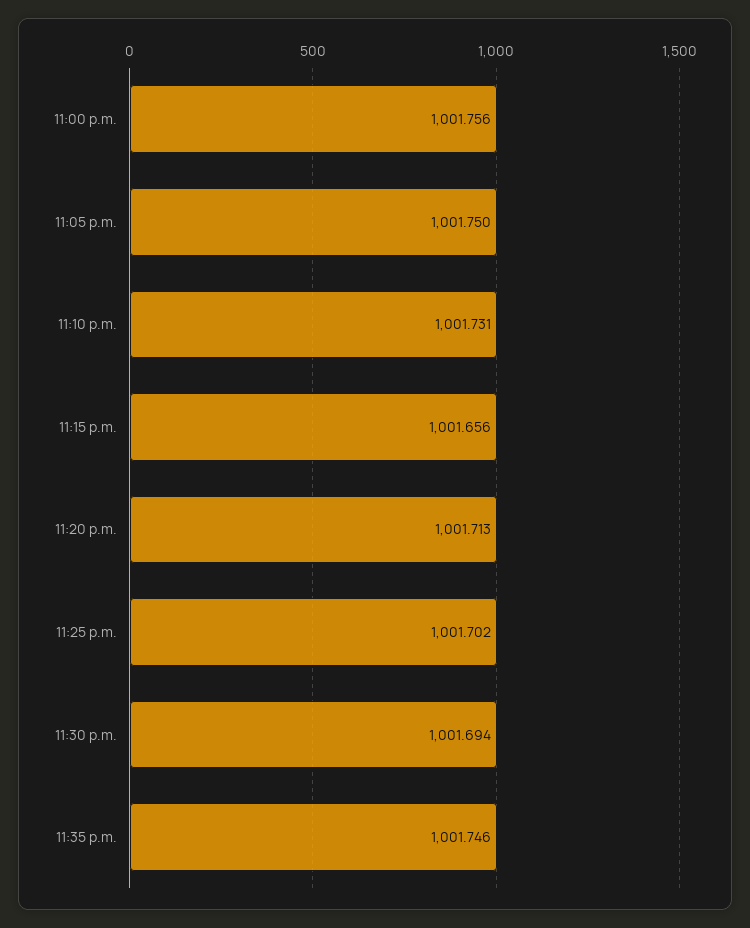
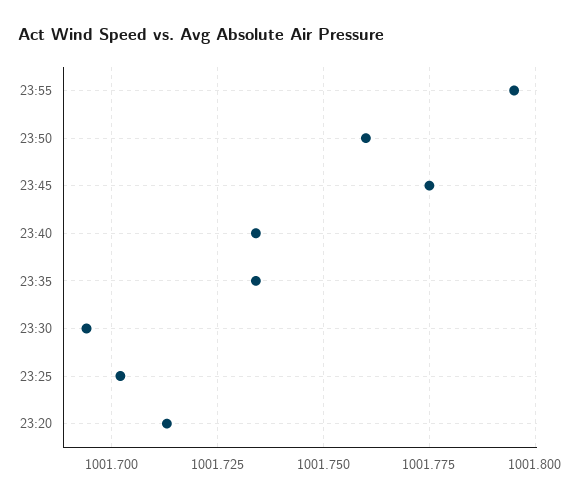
11:00 p.m.: 1001.756 -> none
11:05 p.m.: 1001.75 -> none
11:10 p.m.: 1001.731 -> none
11:15 p.m.: 1001.656 -> none
11:35 p.m.: 1001.746 -> 1001.735
23:55: none -> 1001.795
23:50: none -> 1001.76
23:45: none -> 1001.775
23:40: none -> 1001.735

